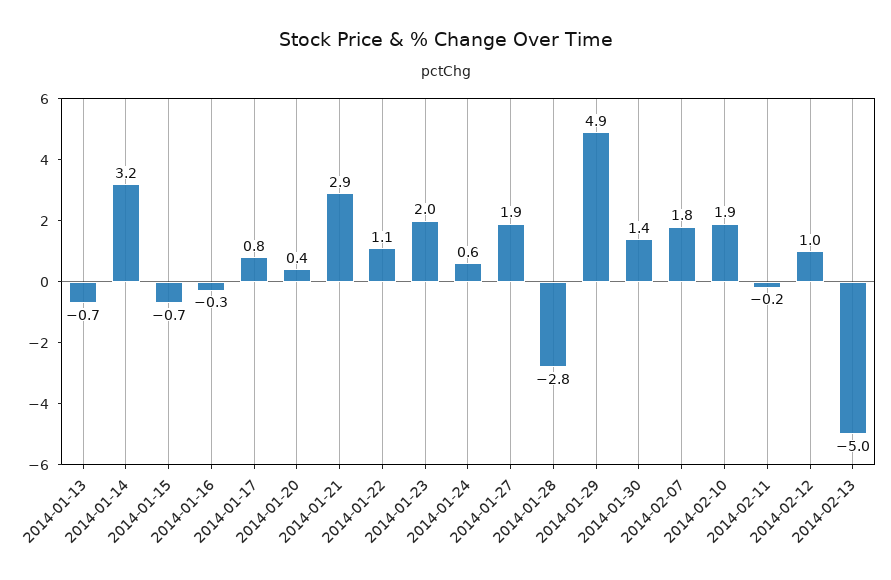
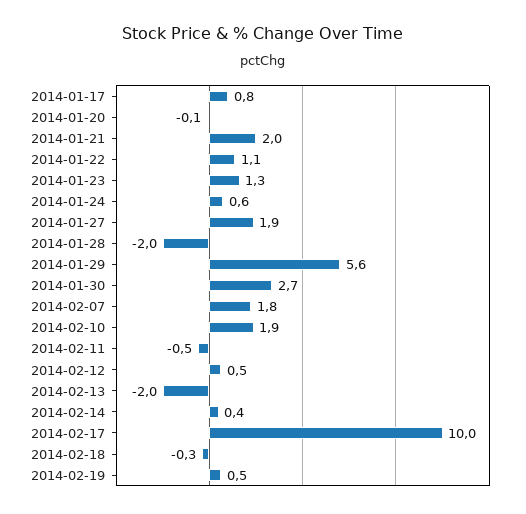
2014-01-13: -0.7 -> none
2014-01-14: 3.2 -> none
2014-01-15: -0.7 -> none
2014-01-16: -0.3 -> none
2014-01-20: 0.4 -> -0.1
2014-01-21: 2.9 -> 2
2014-01-23: 2 -> 1.3
2014-01-28: -2.8 -> -2
2014-01-29: 4.9 -> 5.6
2014-01-30: 1.4 -> 2.7
2014-02-11: -0.2 -> -0.5
2014-02-12: 1 -> 0.5
2014-02-13: -5 -> -2
2014-02-14: none -> 0.4
2014-02-17: none -> 10
2014-02-18: none -> -0.3
2014-02-19: none -> 0.5

